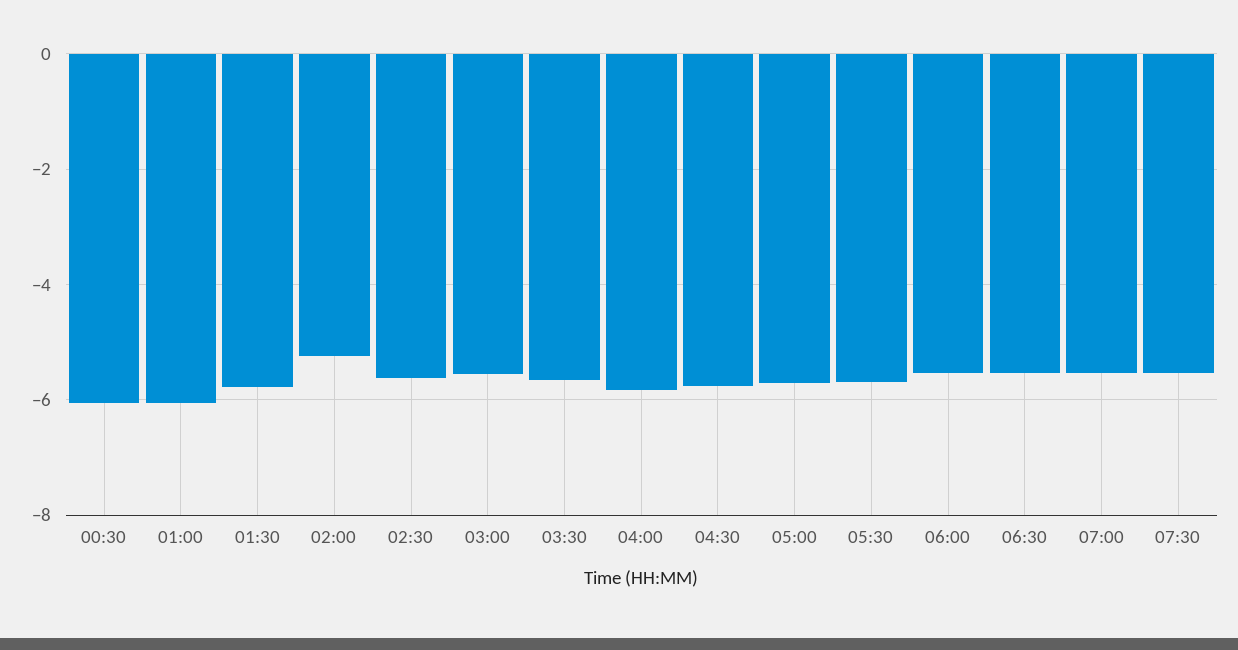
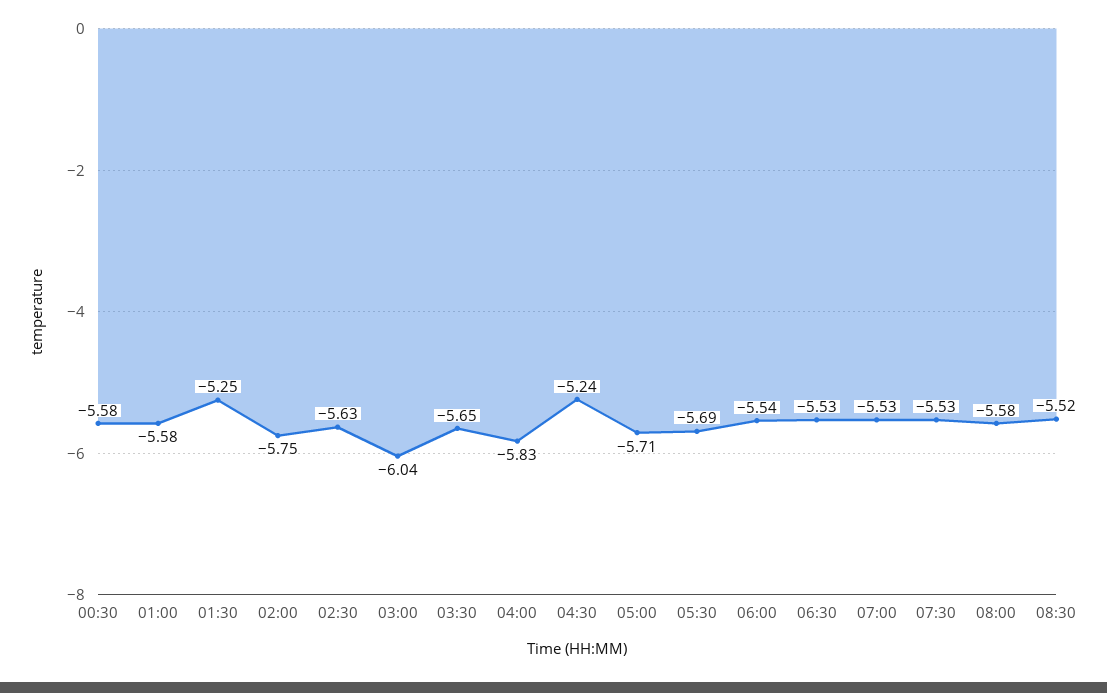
00:30: -6 -> -5.58
01:00: -6 -> -5.58
01:30: -5.8 -> -5.25
02:00: -5.2 -> -5.75
03:00: -5.6 -> -6.04
04:30: -5.8 -> -5.24
08:00: none -> -5.58
08:30: none -> -5.52

